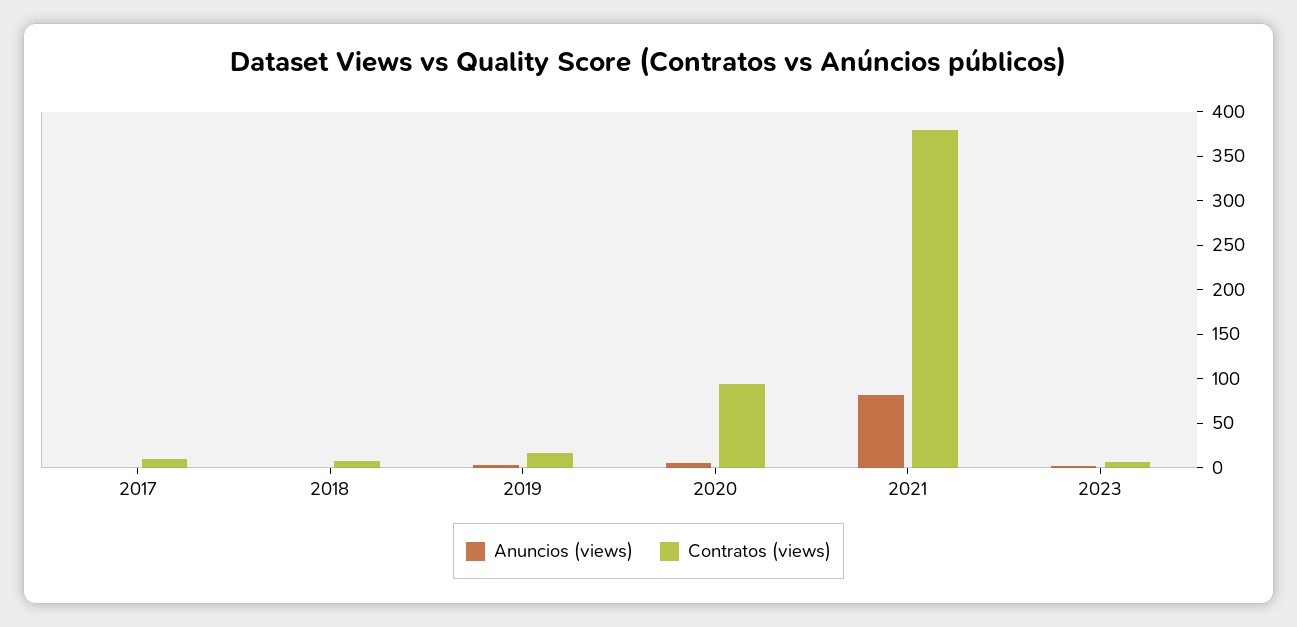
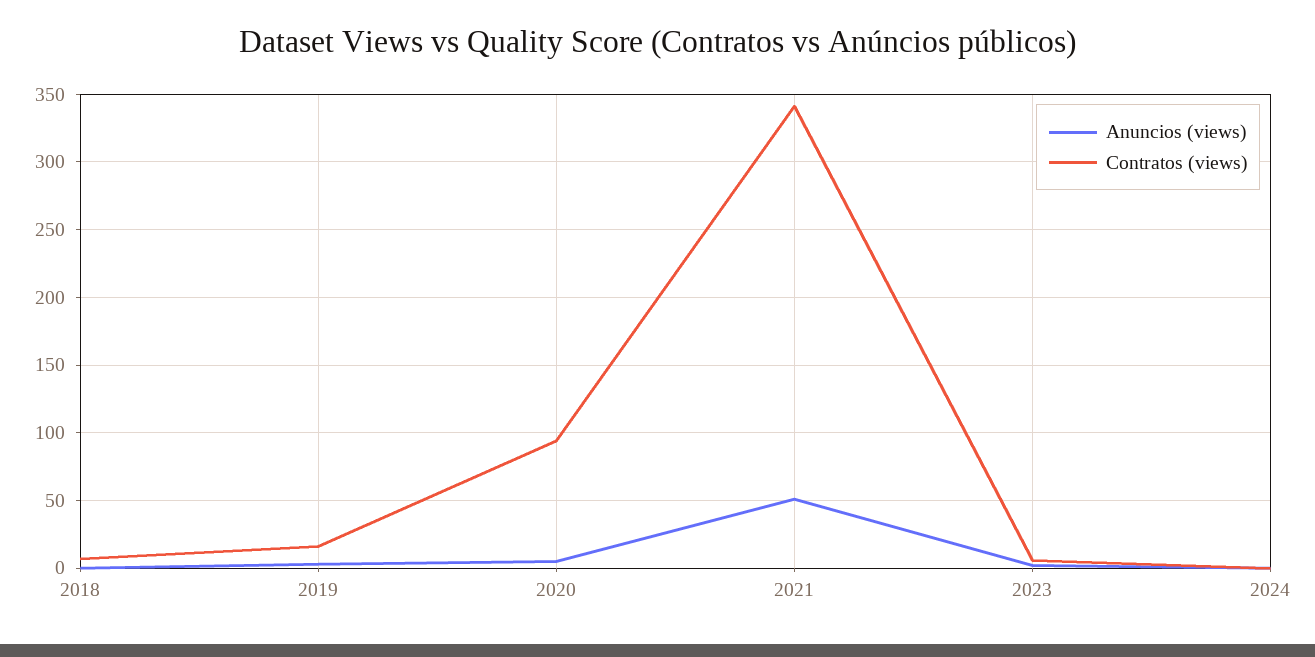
Anuncios (views), 2017: 0 -> none
Contratos (views), 2017: 10 -> none
Anuncios (views), 2021: 80 -> 50
Contratos (views), 2021: 380 -> 340
Anuncios (views), 2024: none -> 0
Contratos (views), 2024: none -> 0

